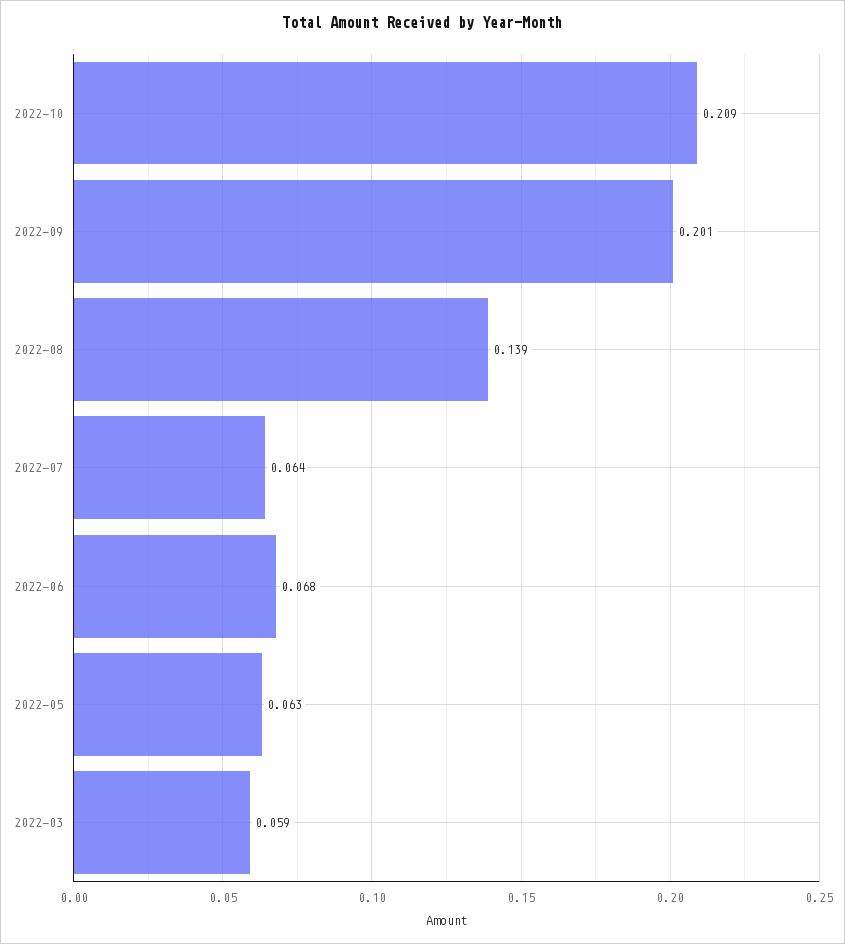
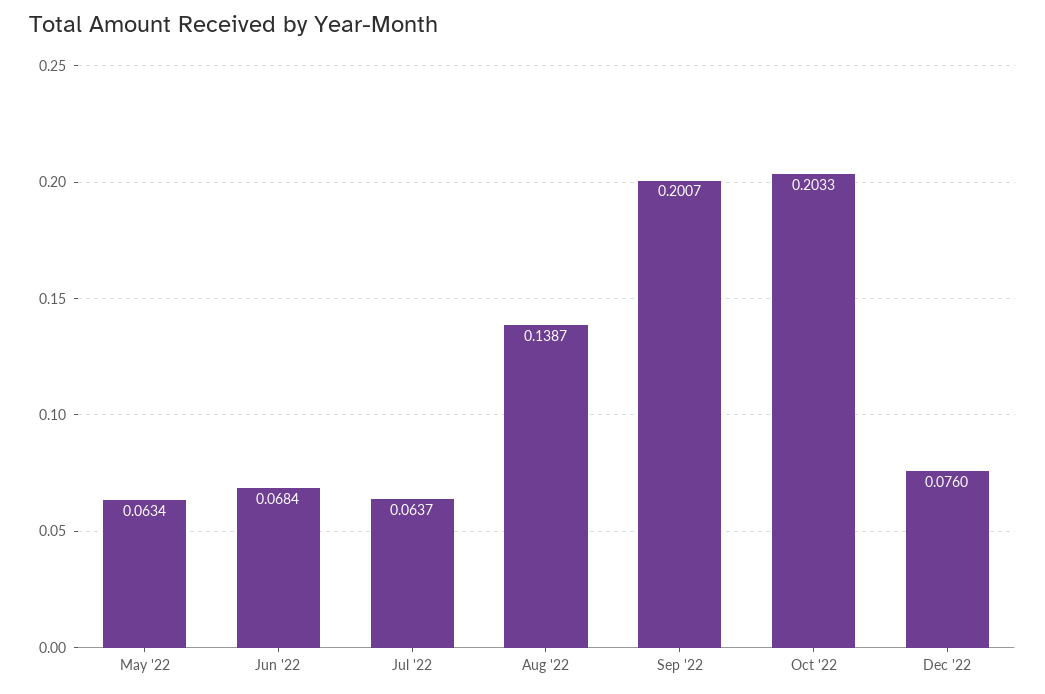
2022-10: 0.209 -> 0.2033
2022-03: 0.059 -> none
Dec '22: none -> 0.076

